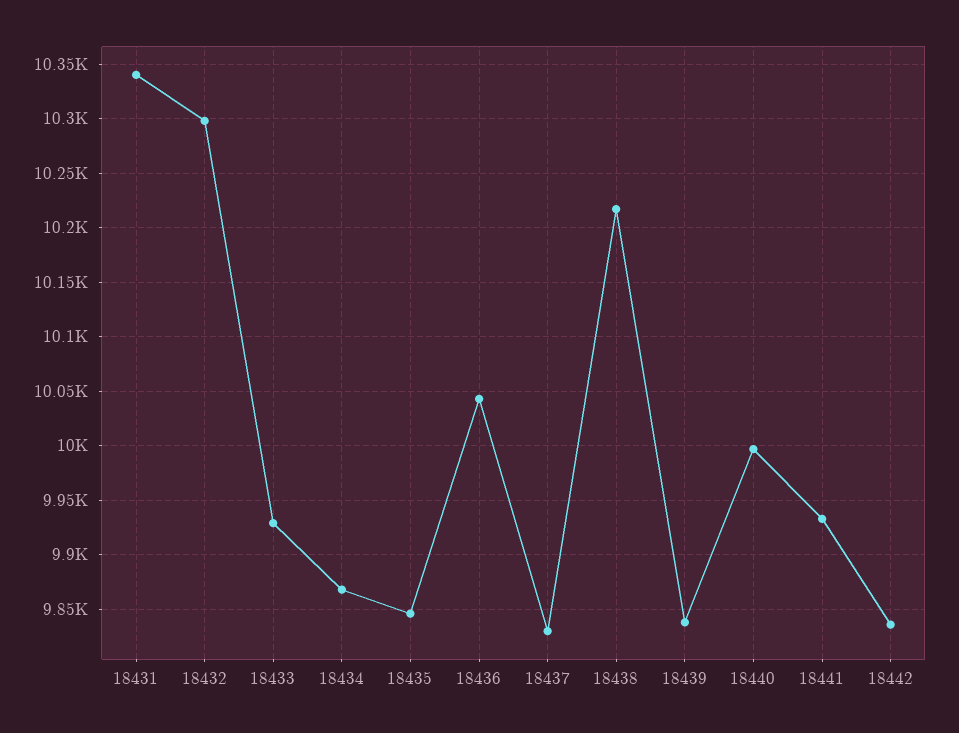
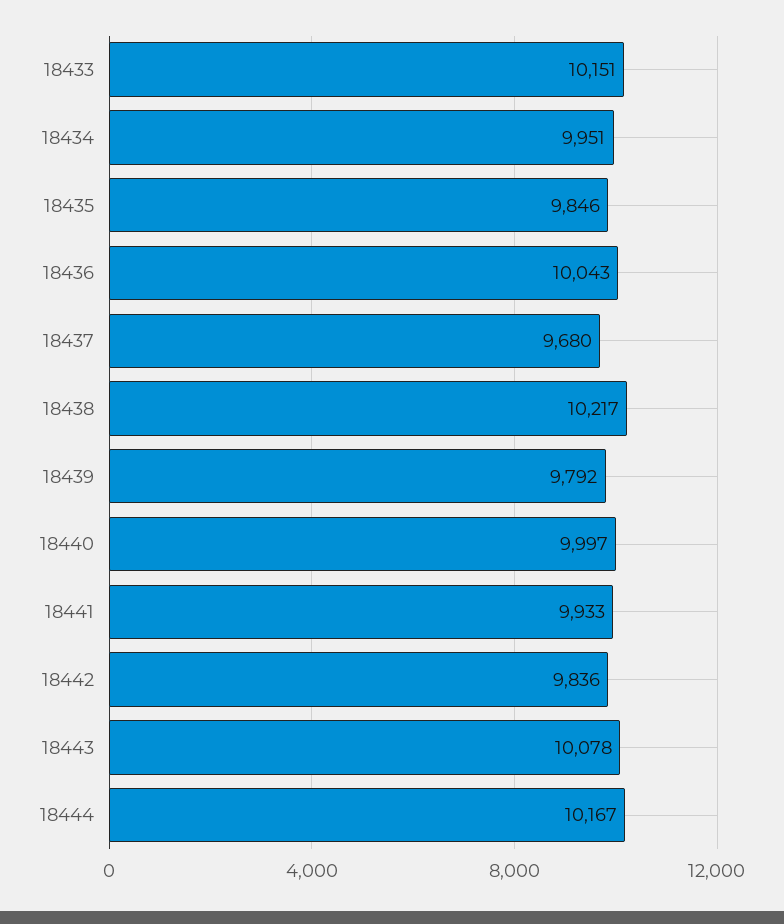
18431: 10340 -> none
18432: 10300 -> none
18433: 9930 -> 10151
18434: 9870 -> 9951
18437: 9830 -> 9680
18439: 9840 -> 9792
18443: none -> 10078
18444: none -> 10167

